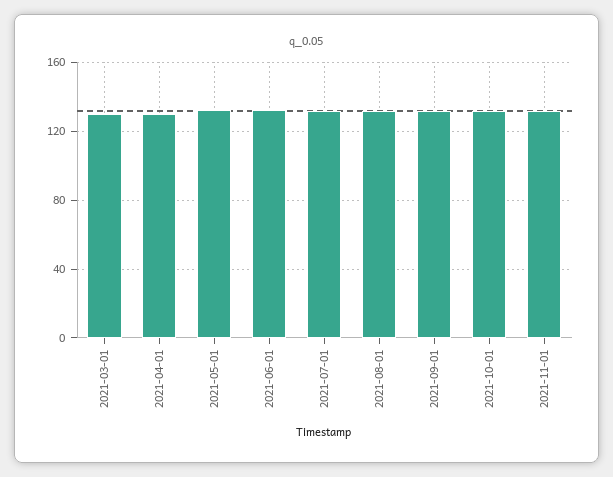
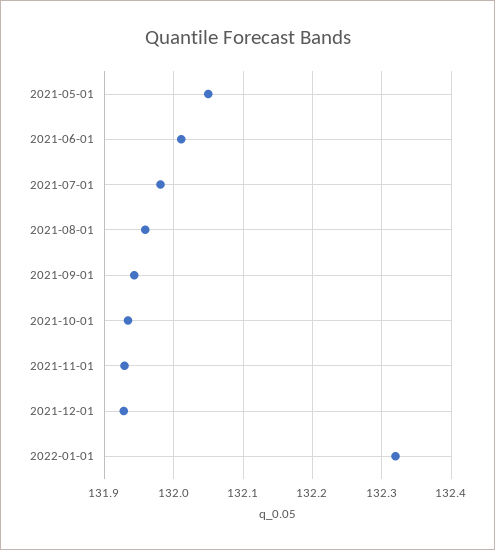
2021-03-01: 130 -> none
2021-04-01: 130 -> none
2021-12-01: none -> 131.93
2022-01-01: none -> 132.32

